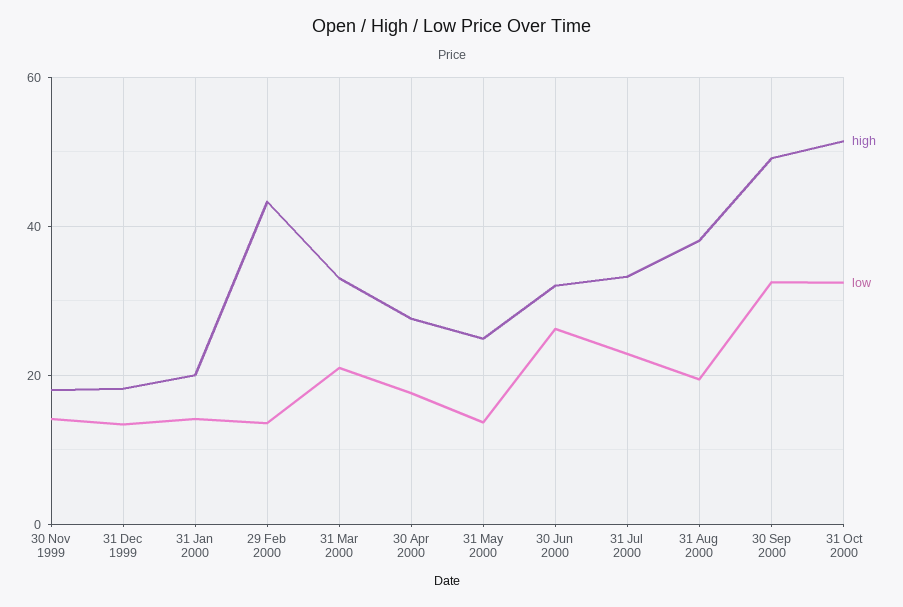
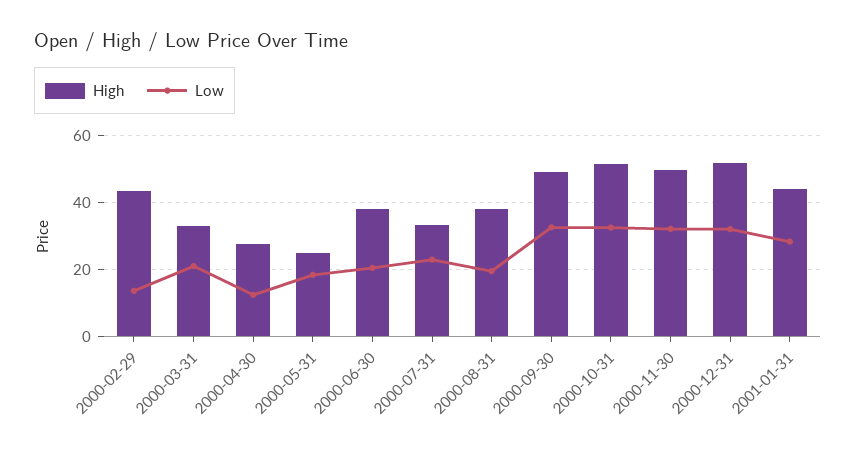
high, 30 Nov 1999: 18 -> none
low, 30 Nov 1999: 14 -> none
high, 31 Dec 1999: 18 -> none
low, 31 Dec 1999: 14 -> none
high, 31 Jan 2000: 20 -> none
low, 31 Jan 2000: 14 -> none
low, 30 Apr 2000: 18 -> 12
low, 31 May 2000: 14 -> 18
high, 30 Jun 2000: 32 -> 38
low, 30 Jun 2000: 26 -> 20
high, 2000-11-30: none -> 50
low, 2000-11-30: none -> 32
high, 2000-12-31: none -> 52
low, 2000-12-31: none -> 32
high, 2001-01-31: none -> 44
low, 2001-01-31: none -> 28

